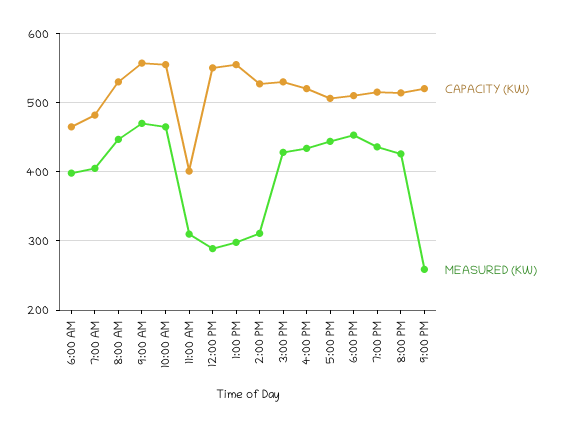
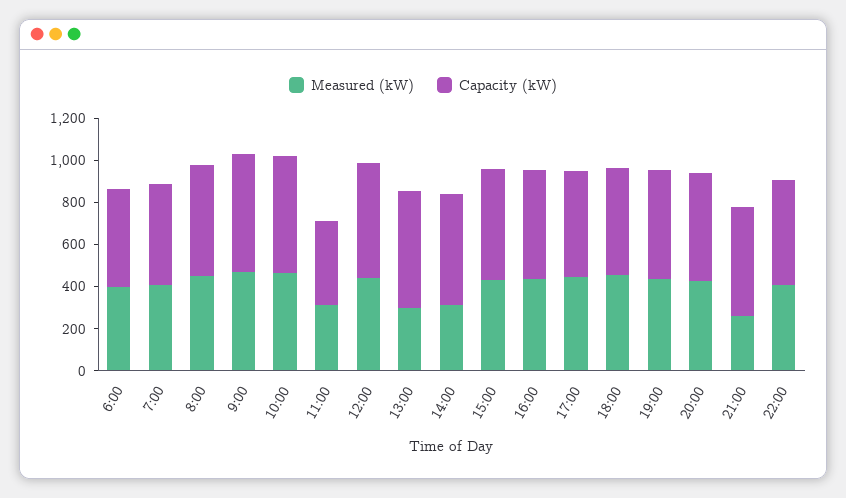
MEASURED (KW), 12:00 PM: 290 -> 450
MEASURED (KW), 22:00: none -> 400
CAPACITY (KW), 22:00: none -> 500

